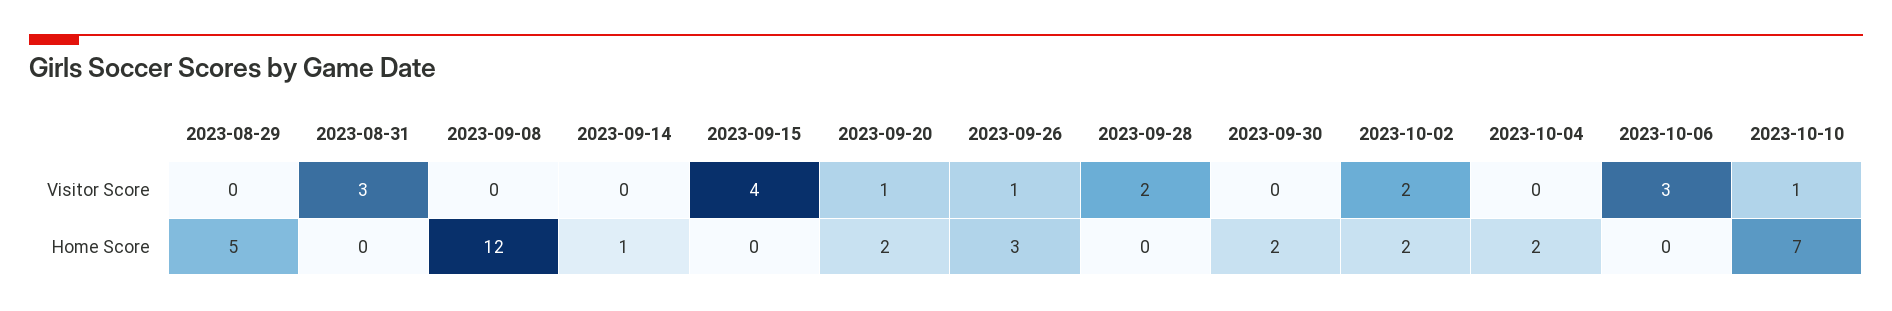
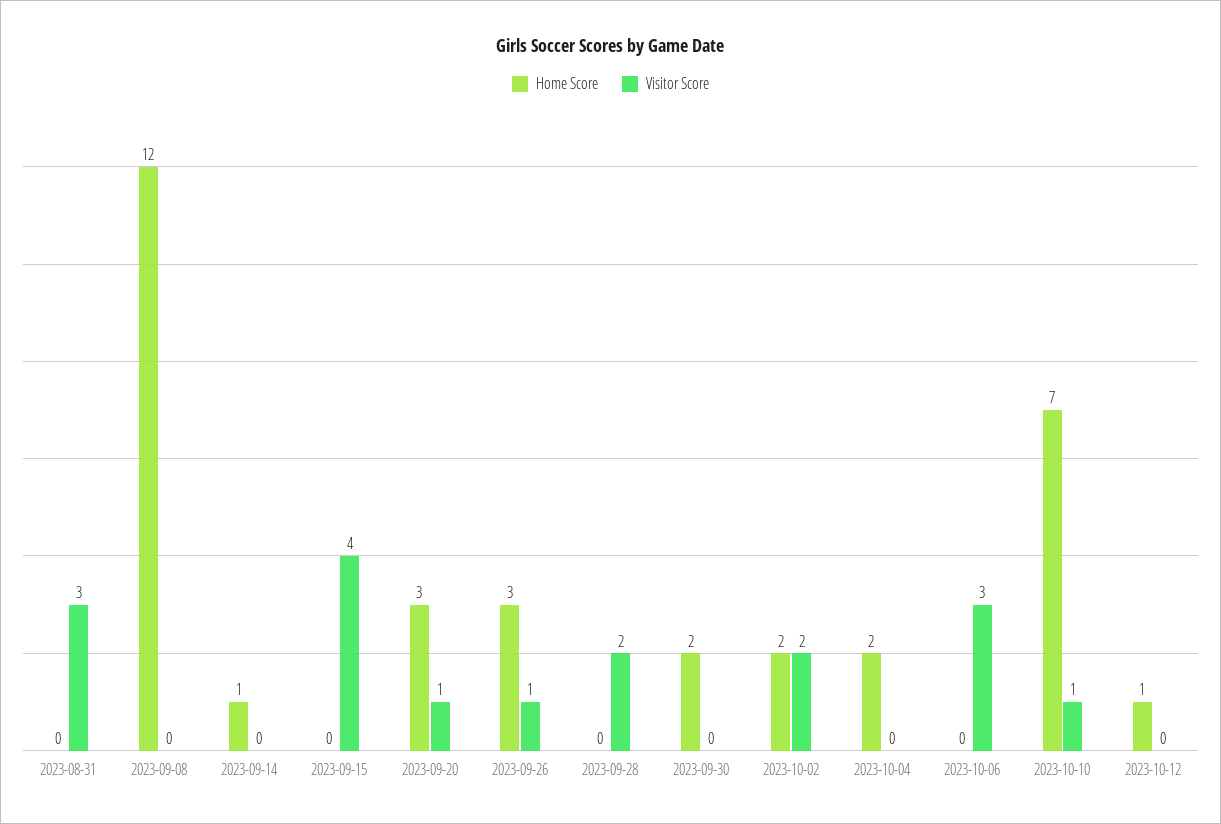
Visitor Score, 2023-08-29: 0 -> none
Home Score, 2023-08-29: 5 -> none
Home Score, 2023-09-20: 2 -> 3
Home Score, 2023-10-12: none -> 1
Visitor Score, 2023-10-12: none -> 0

